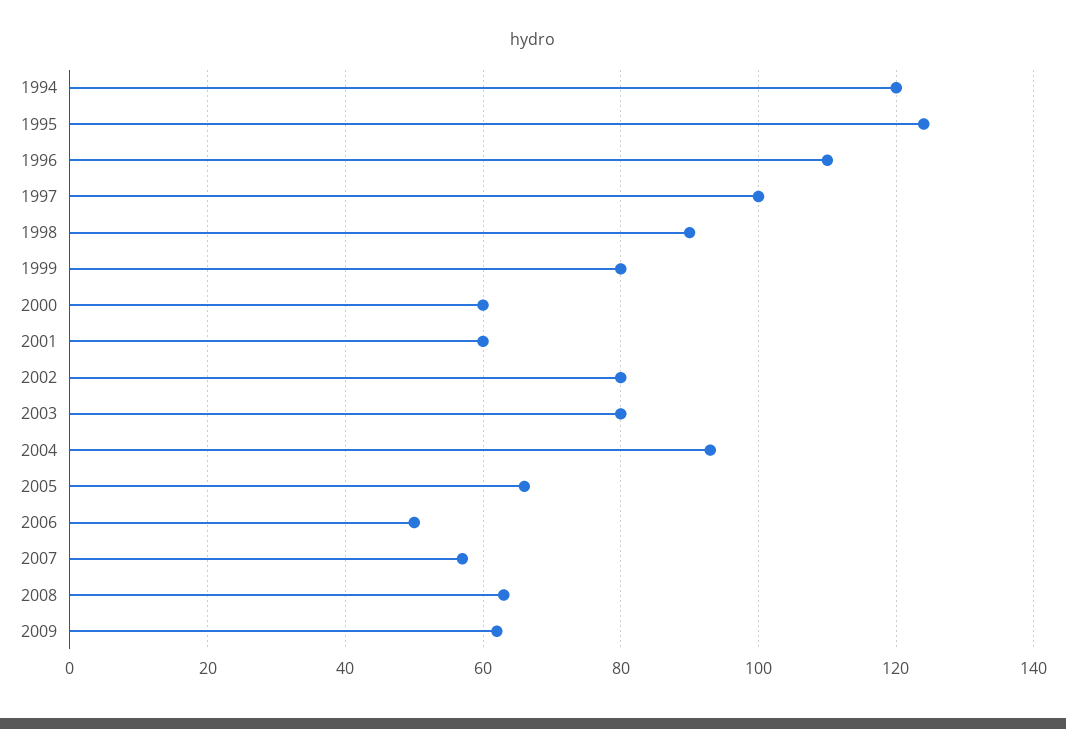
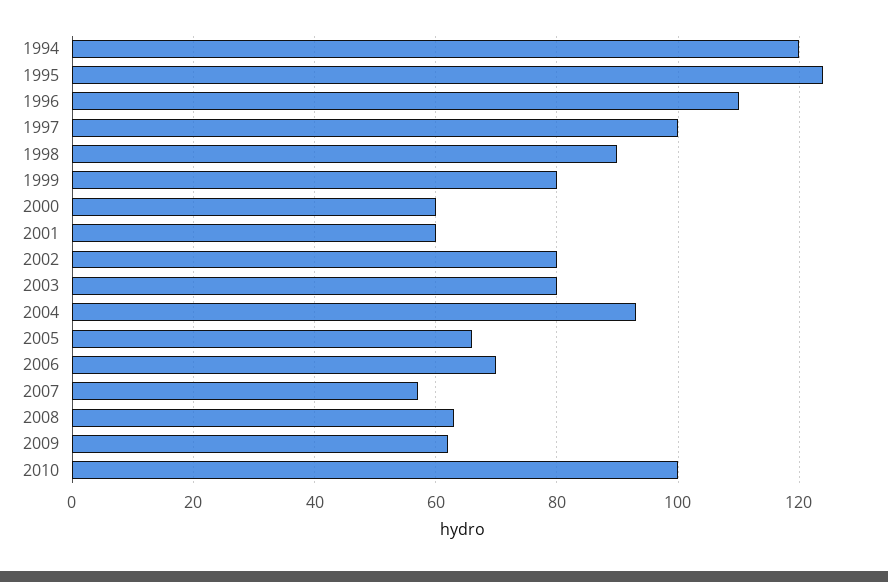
2006: 50 -> 70
2010: none -> 100

